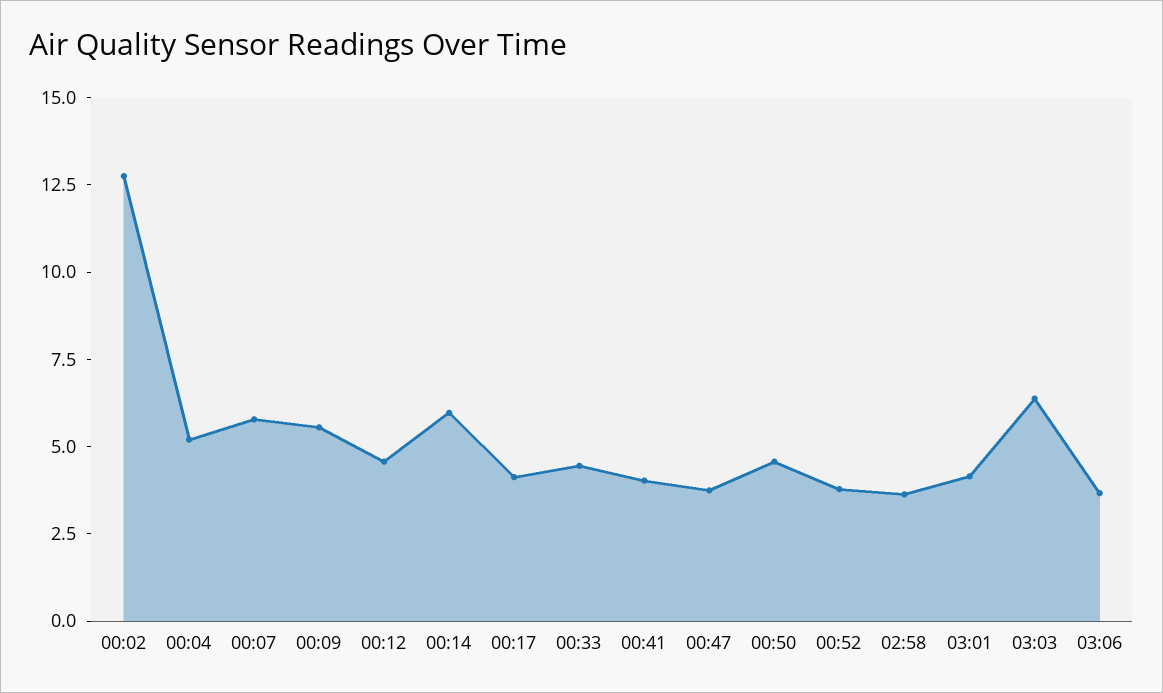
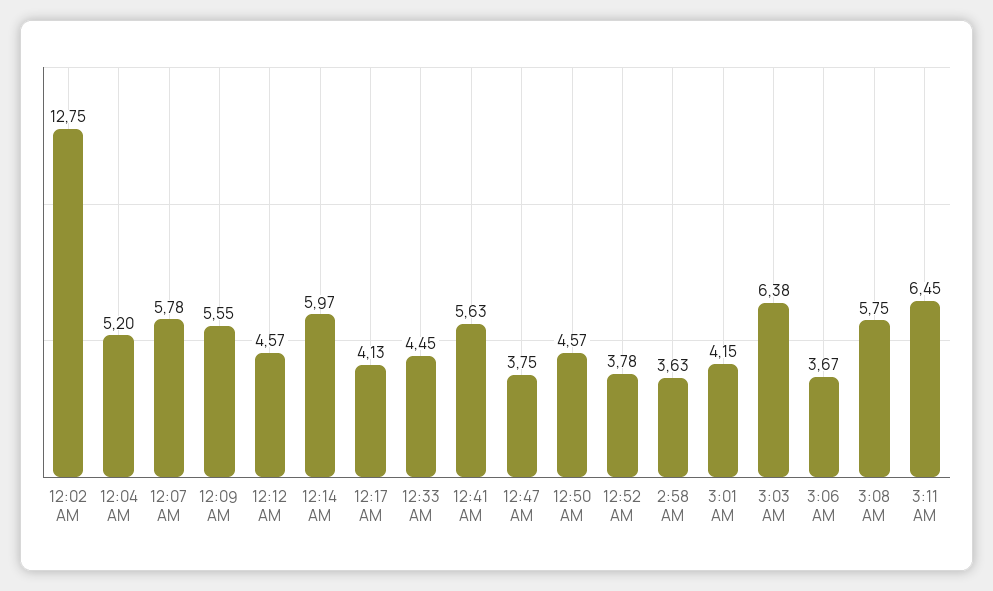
00:41: 4 -> 5.63
3:08 AM: none -> 5.75
3:11 AM: none -> 6.45

